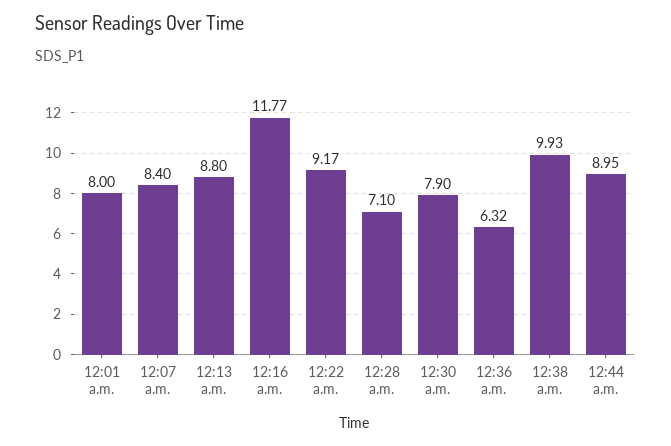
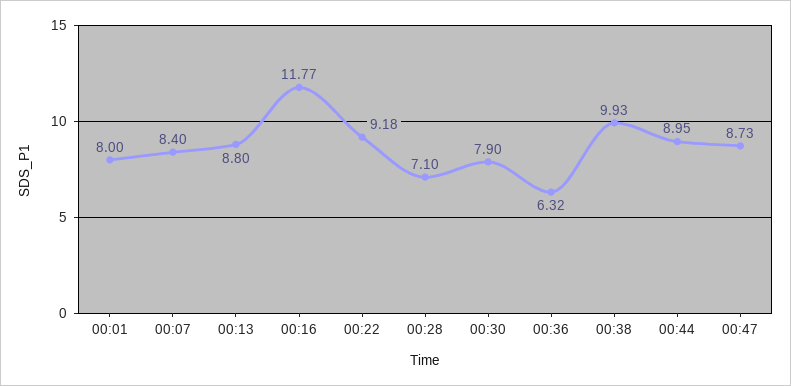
12:22 a.m.: 9.17 -> 9.18
00:47: none -> 8.73

